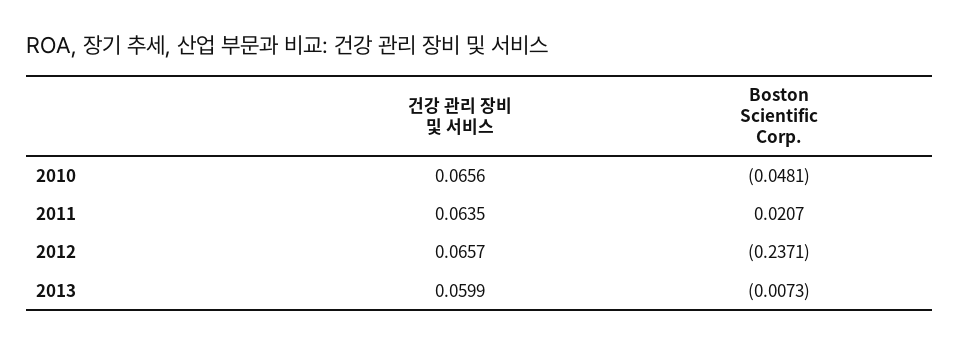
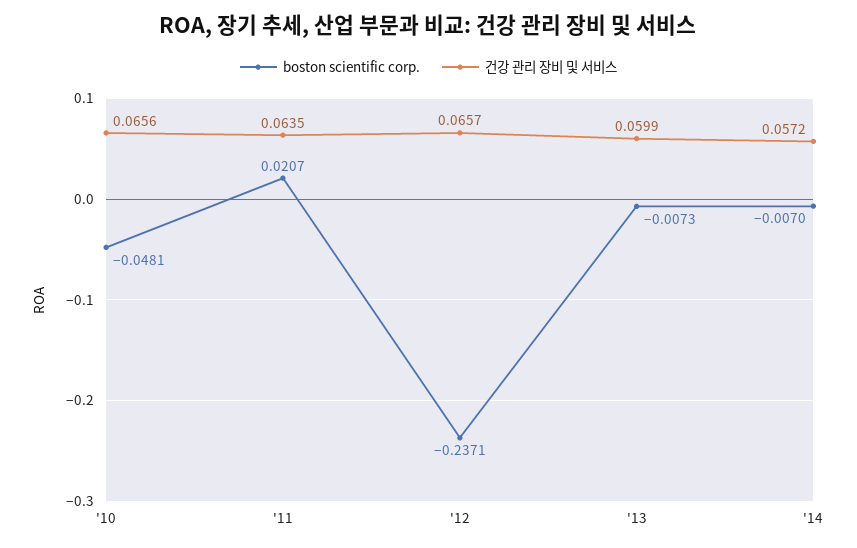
Boston Scientific Corp., '14: none -> -0.007
건강 관리 장비 및 서비스, '14: none -> 0.0572

